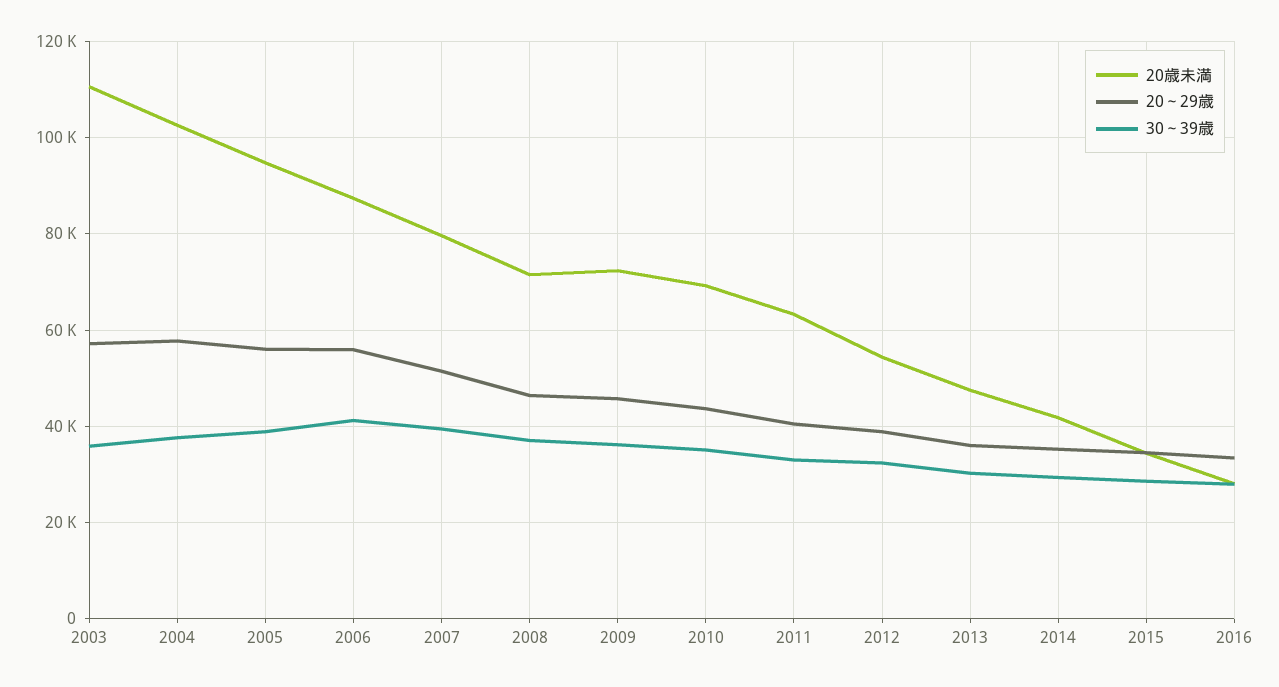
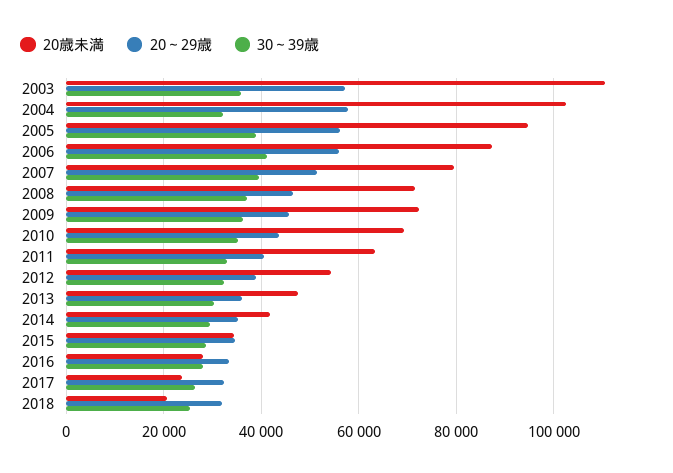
30～39歳, 2004: 38000 -> 32000
20歳未満, 2017: none -> 24000
20～29歳, 2017: none -> 32000
30～39歳, 2017: none -> 26000
20歳未満, 2018: none -> 20000
20～29歳, 2018: none -> 32000
30～39歳, 2018: none -> 26000

